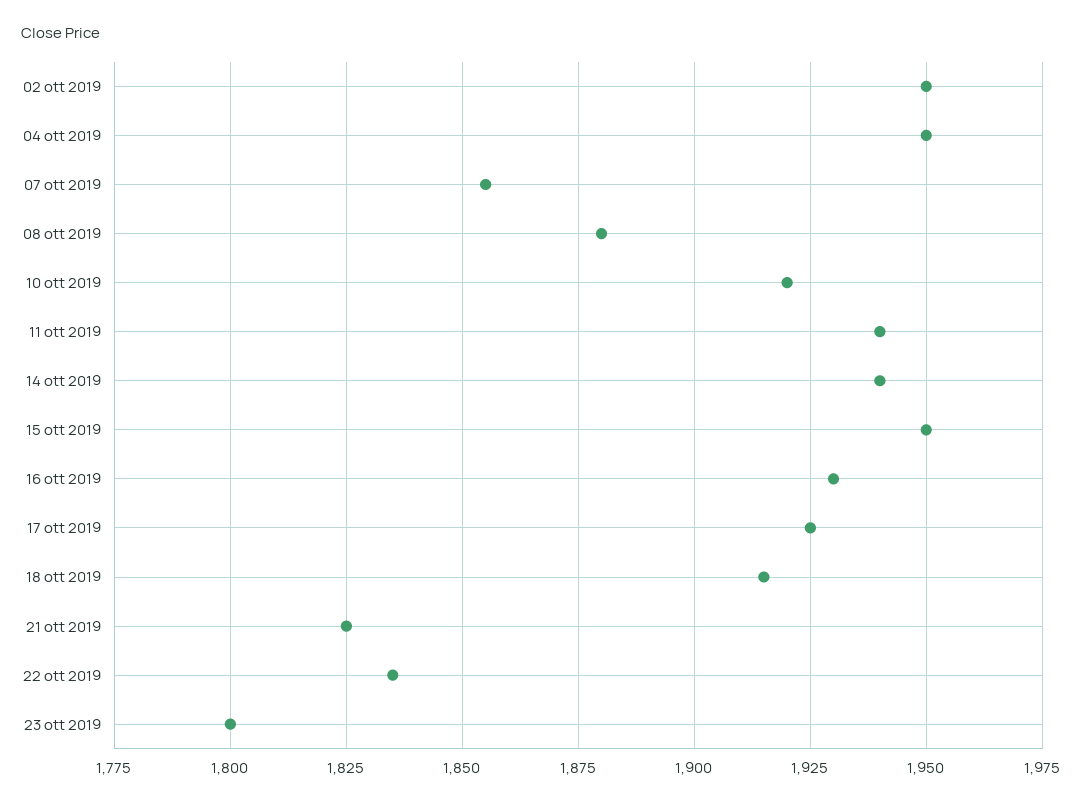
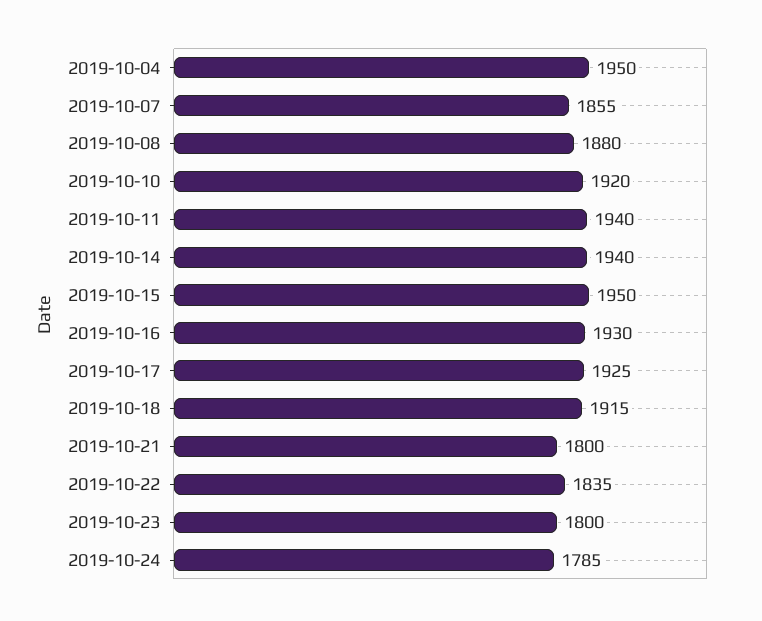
02 ott 2019: 1950 -> none
21 ott 2019: 1825 -> 1800
2019-10-24: none -> 1785

